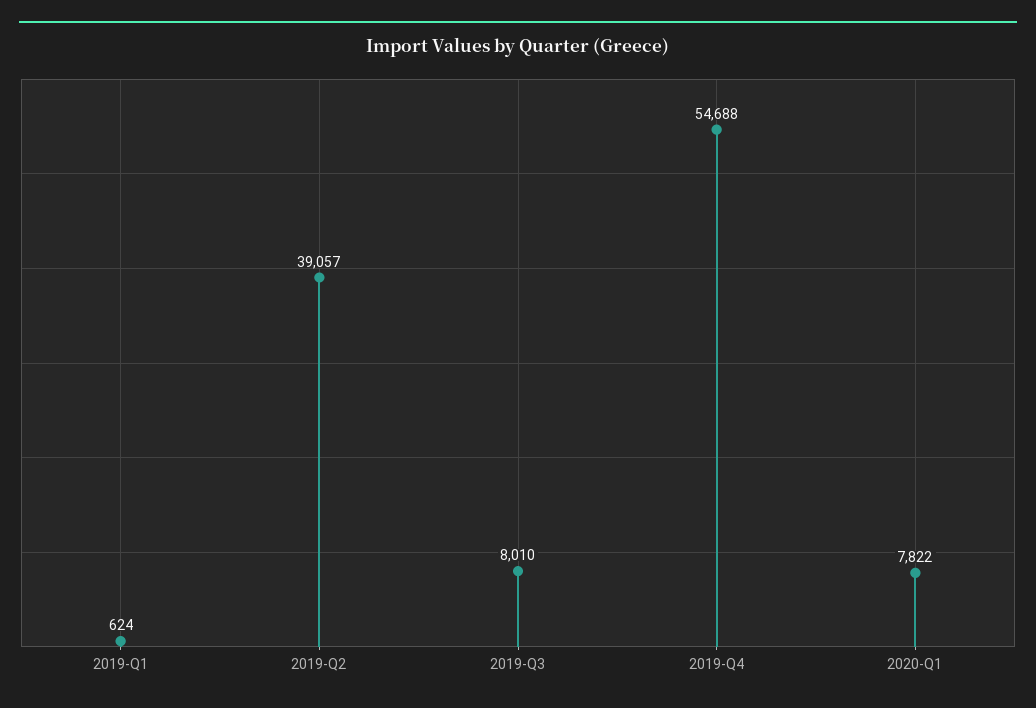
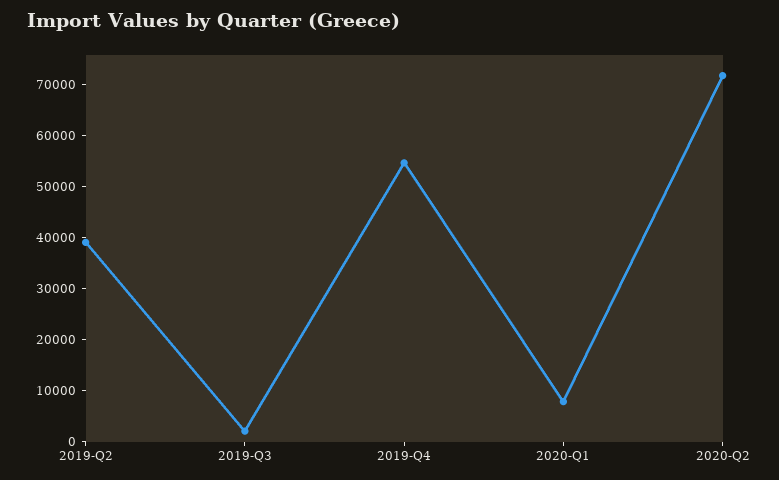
2019-Q1: 624 -> none
2019-Q3: 8010 -> 2000
2020-Q2: none -> 72000

